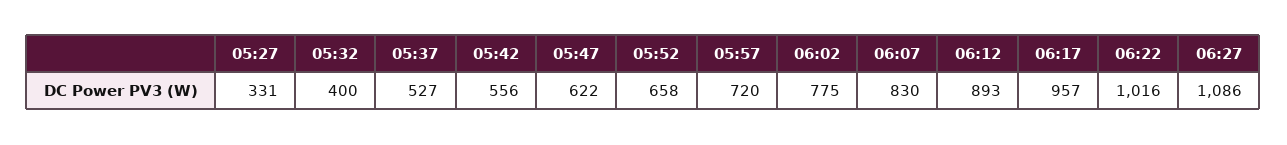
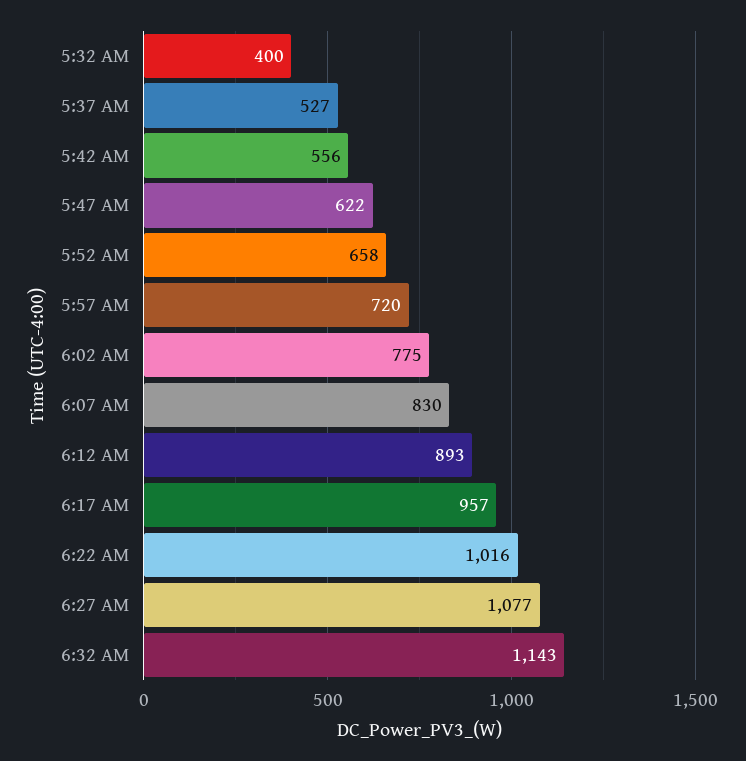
05:27: 331 -> none
06:27: 1086 -> 1077
6:32 AM: none -> 1143

